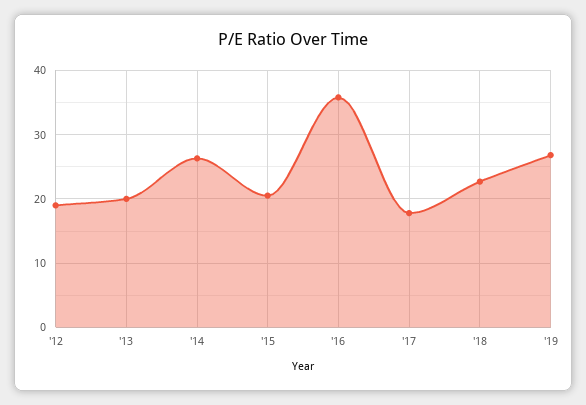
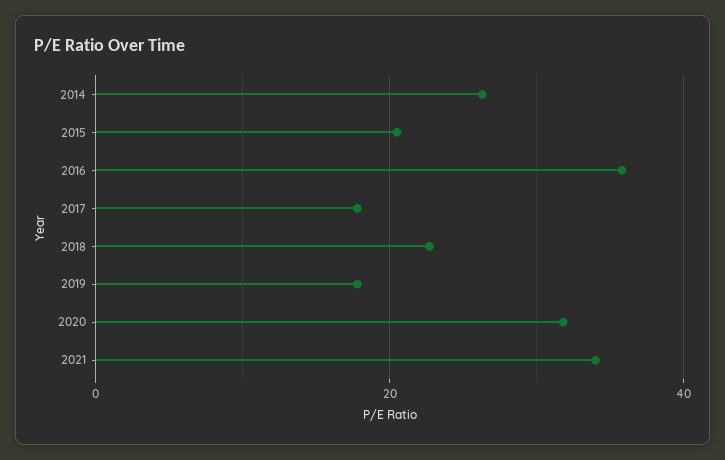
'12: 19 -> none
'13: 20 -> none
'19: 27 -> 18
2020: none -> 32
2021: none -> 34

